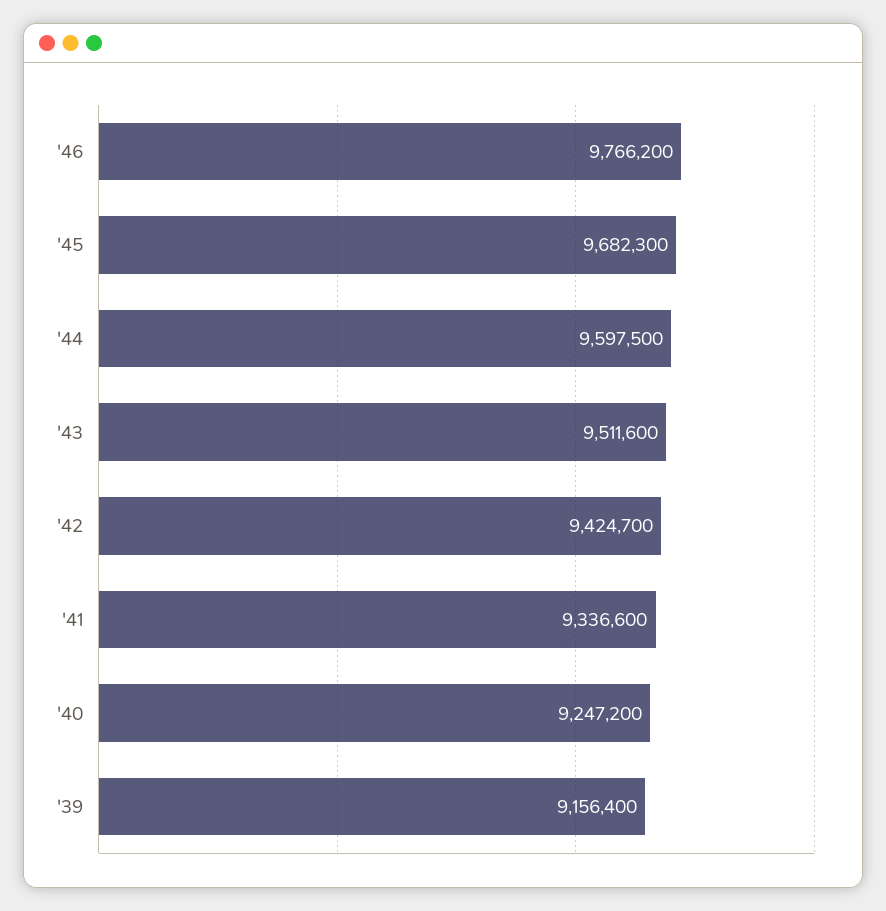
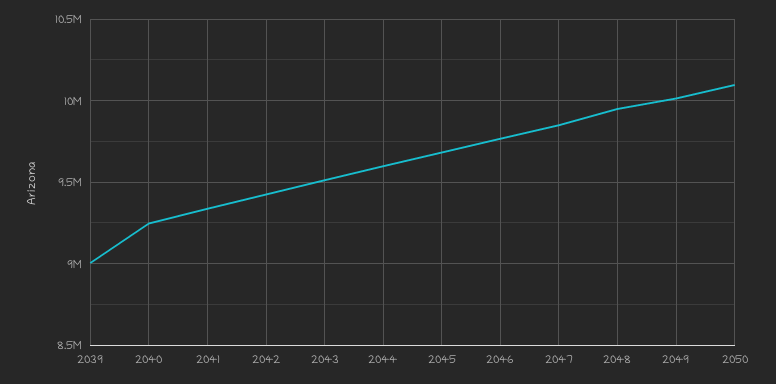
'39: 9156400 -> 9000000
2047: none -> 9850000
2048: none -> 9950000
2049: none -> 10000000
2050: none -> 10100000

